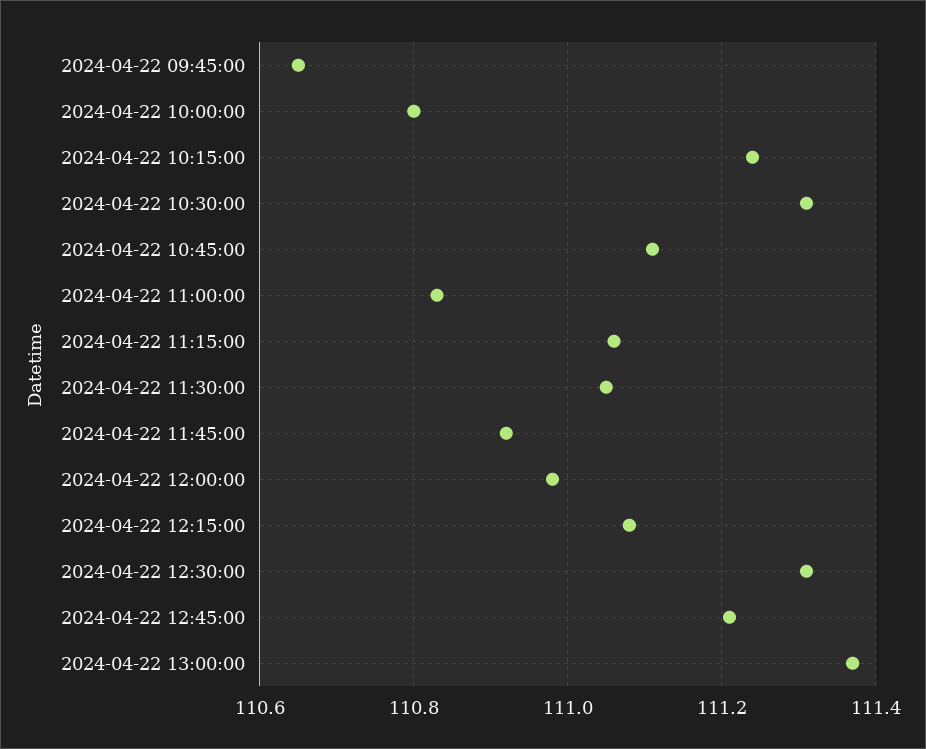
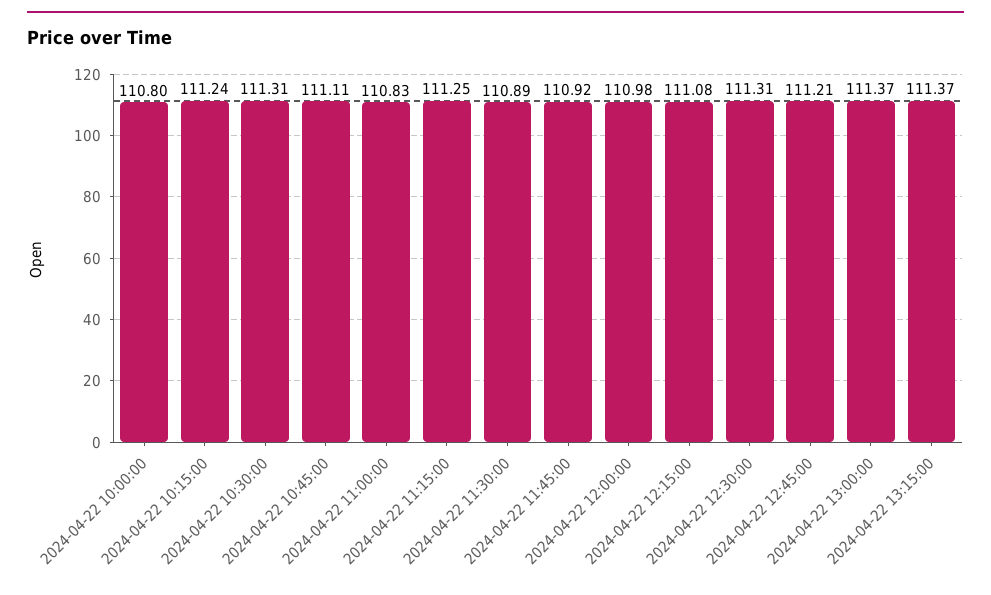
2024-04-22 09:45:00: 110.65 -> none
2024-04-22 11:15:00: 111.05 -> 111.25
2024-04-22 11:30:00: 111.05 -> 110.89
2024-04-22 13:15:00: none -> 111.37

